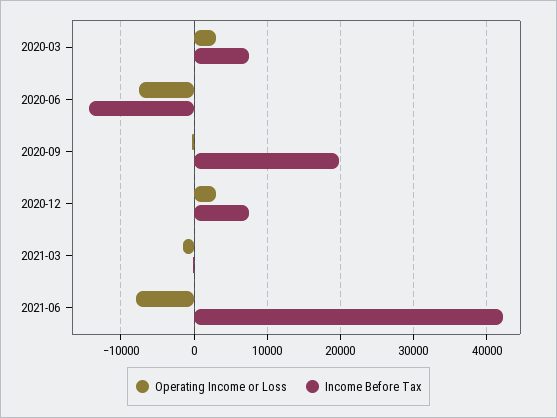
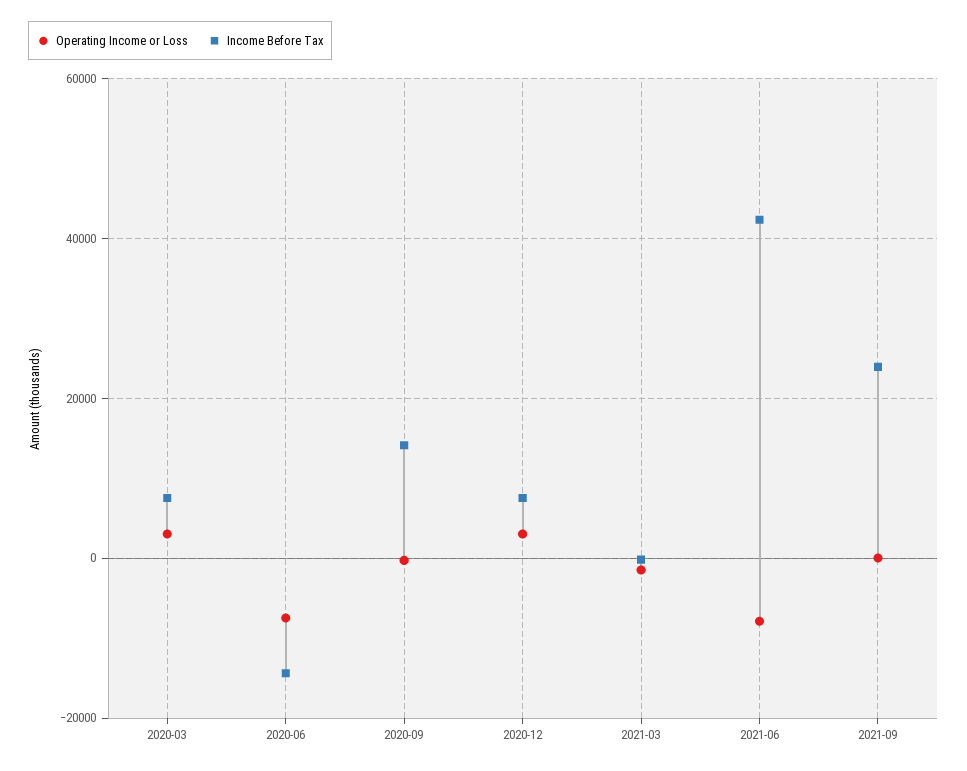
Income Before Tax, 2020-09: 20000 -> 14000
Operating Income or Loss, 2021-09: none -> 0
Income Before Tax, 2021-09: none -> 24000

